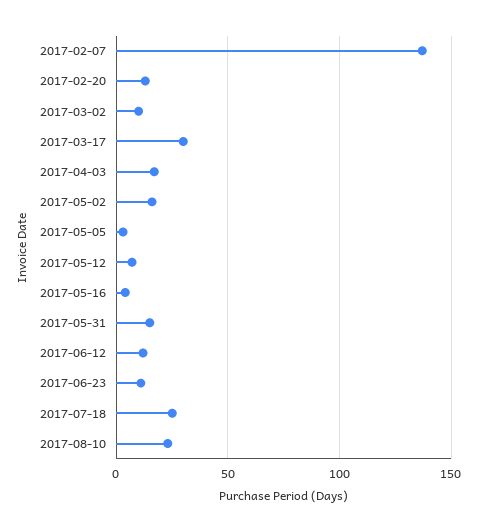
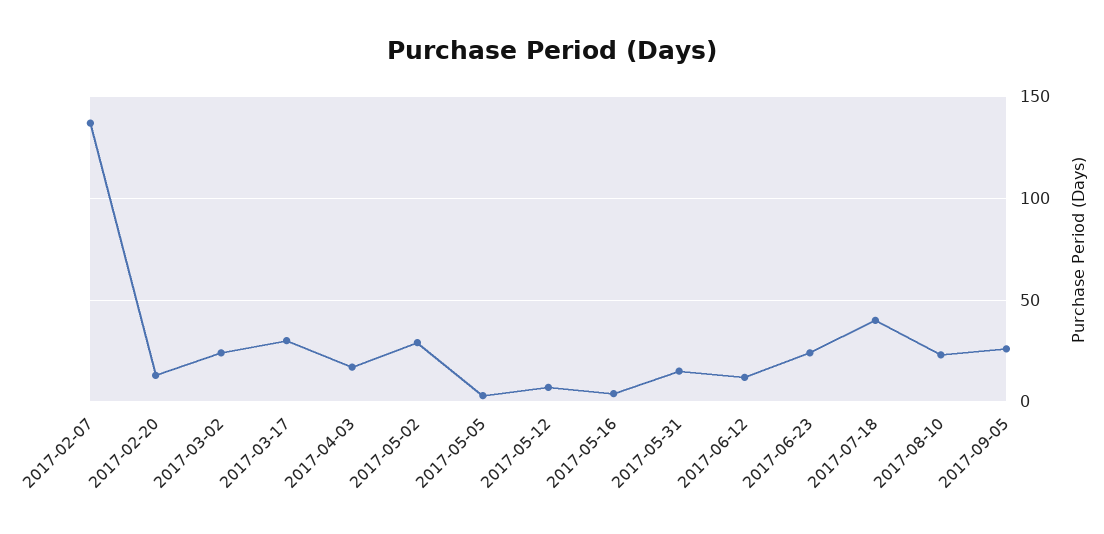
2017-03-02: 10 -> 25
2017-05-02: 15 -> 30
2017-06-23: 10 -> 25
2017-07-18: 25 -> 40
2017-09-05: none -> 25

